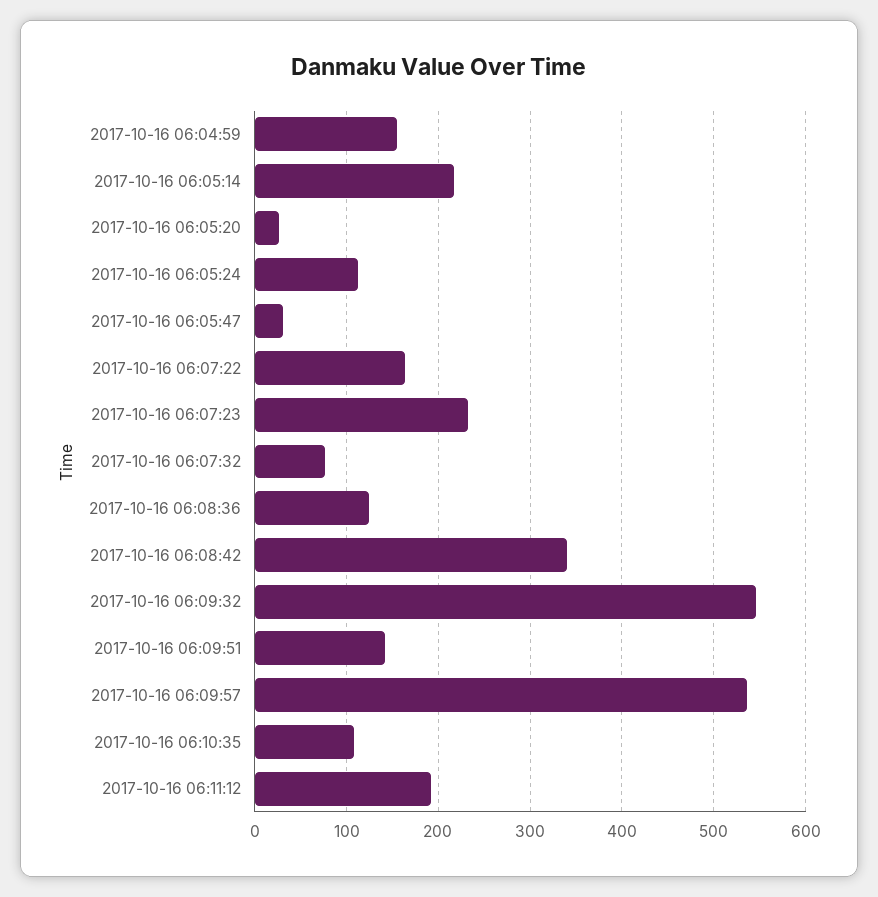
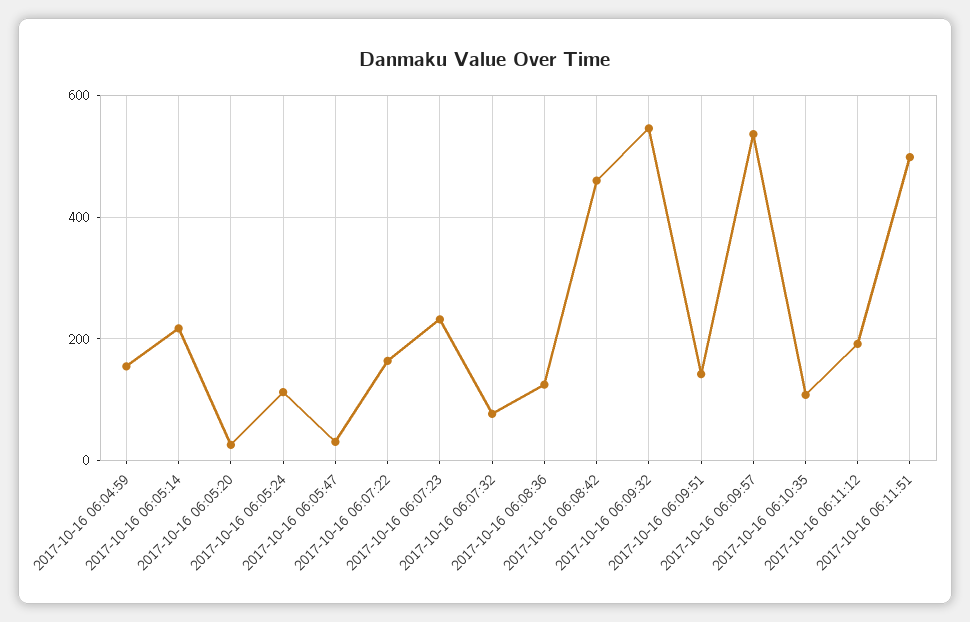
2017-10-16 06:08:42: 340 -> 460
2017-10-16 06:11:51: none -> 500

